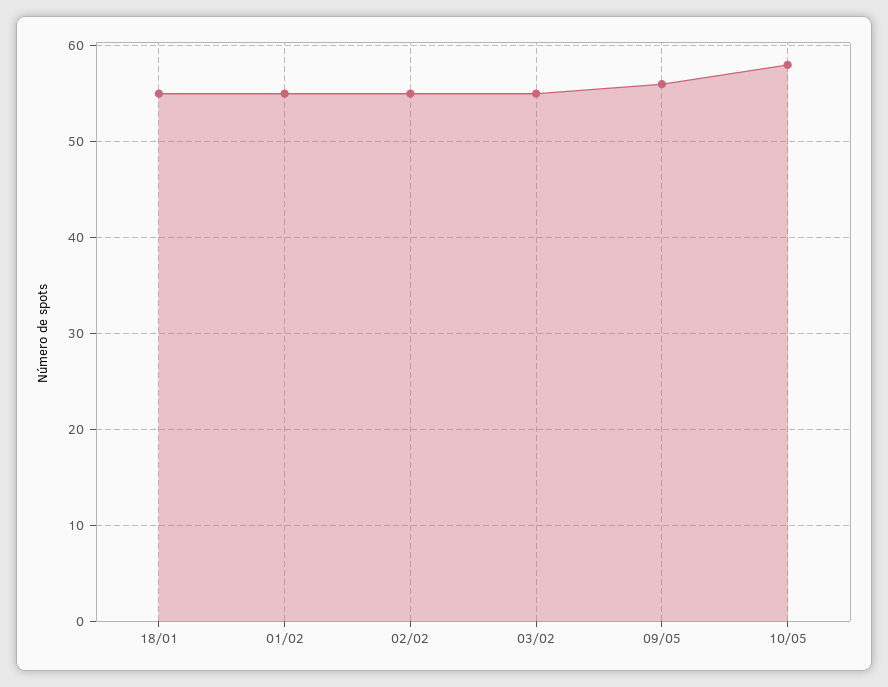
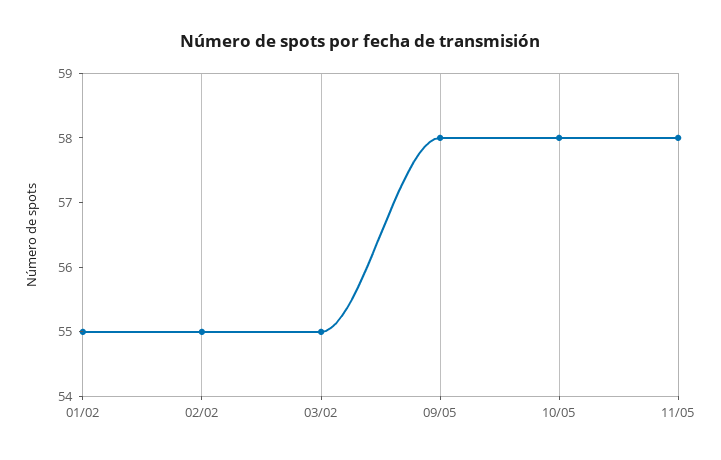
18/01: 55 -> none
09/05: 56 -> 58
11/05: none -> 58

